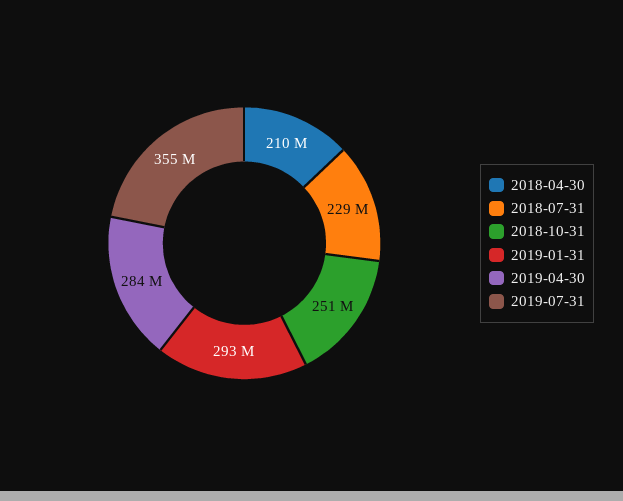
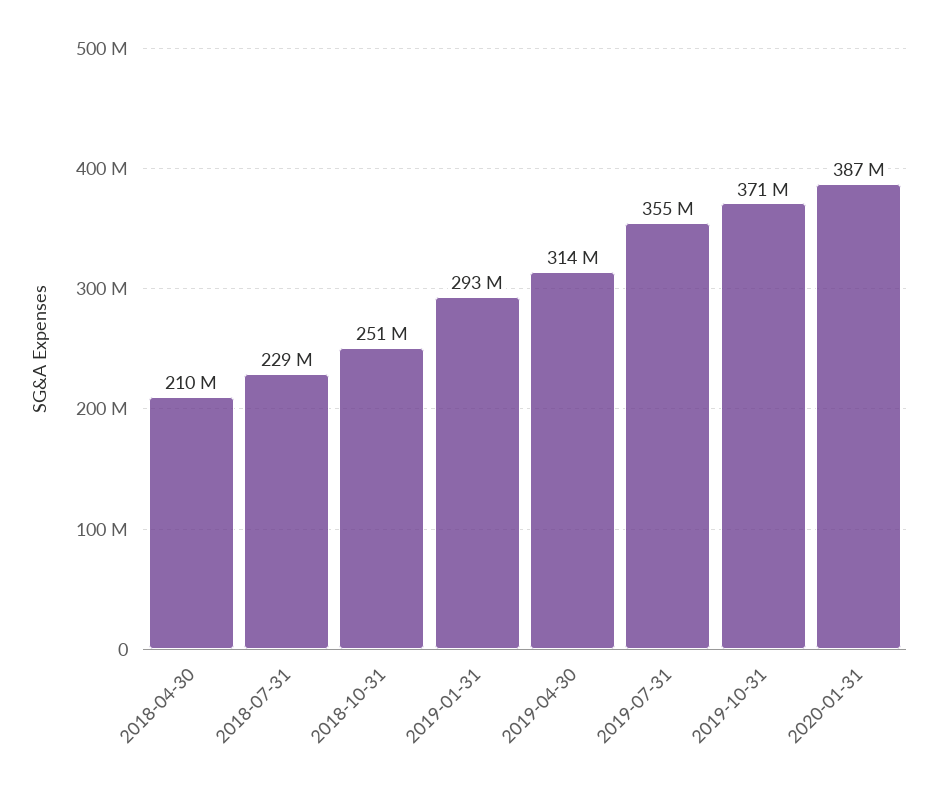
2019-04-30: 284000000 -> 314000000
2019-10-31: none -> 371000000
2020-01-31: none -> 387000000

